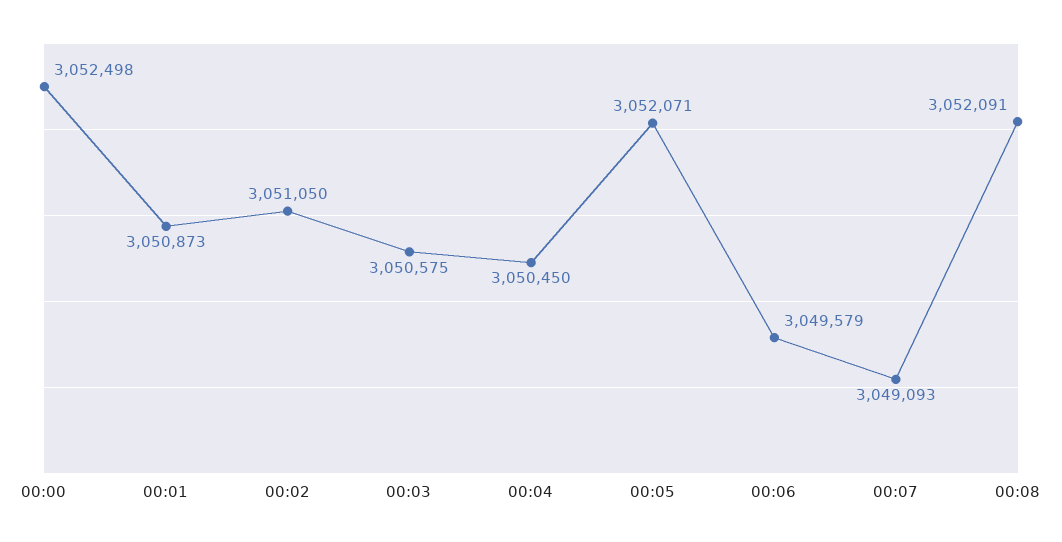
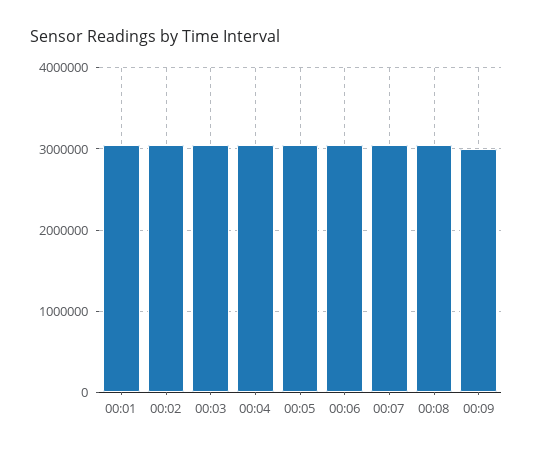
00:00: 3052498 -> none
00:09: none -> 3000000

